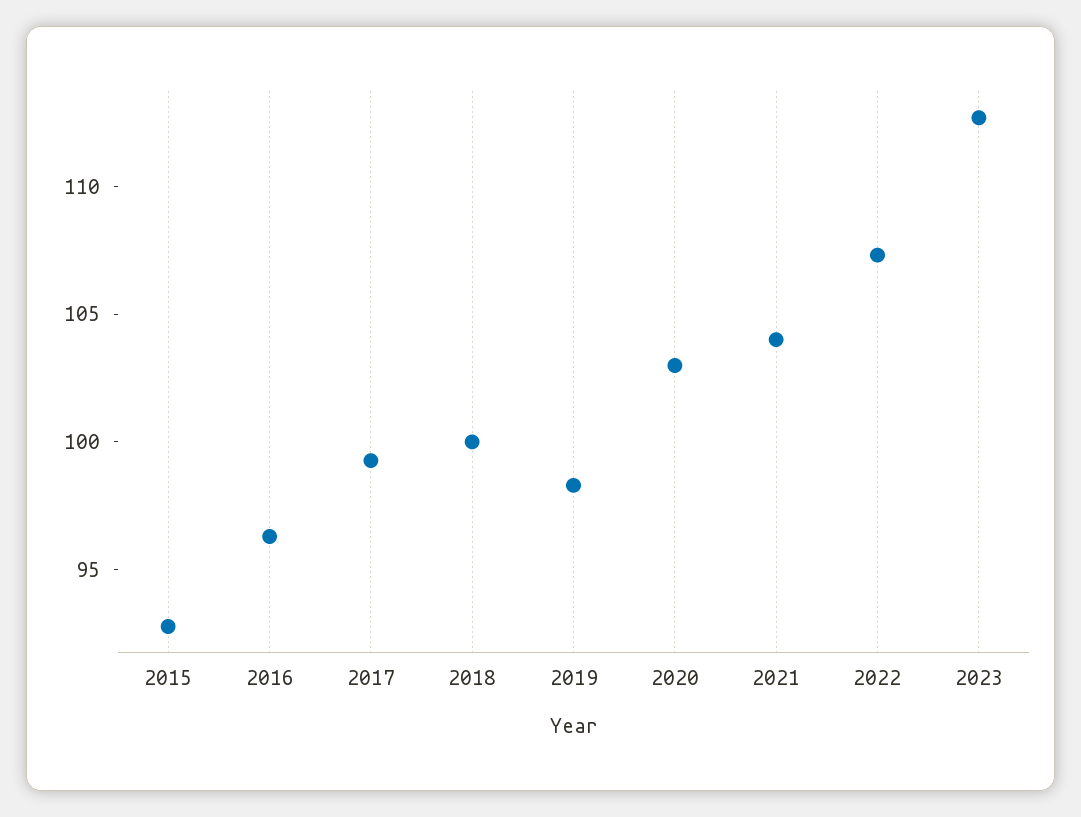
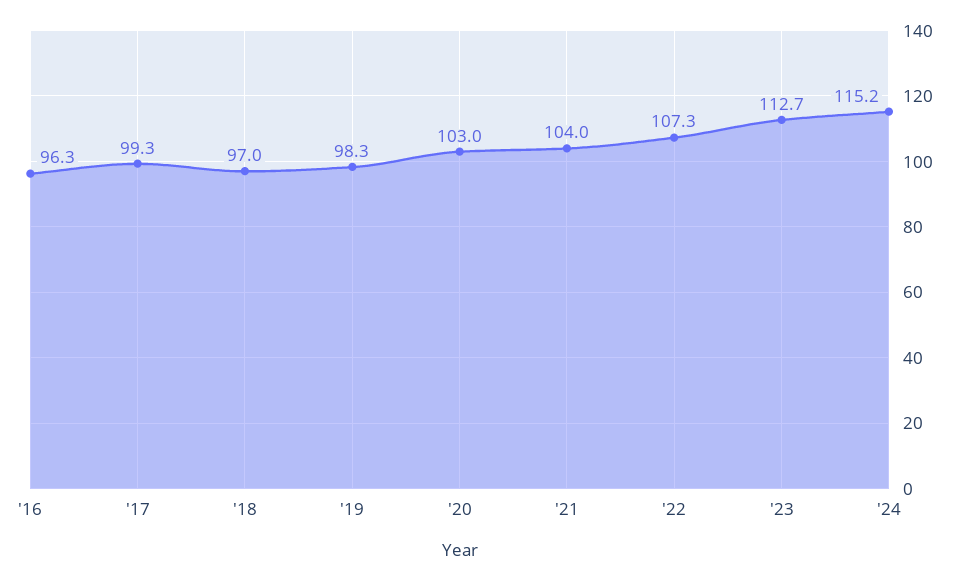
2015: 93 -> none
2018: 100 -> 97
'24: none -> 115.2

